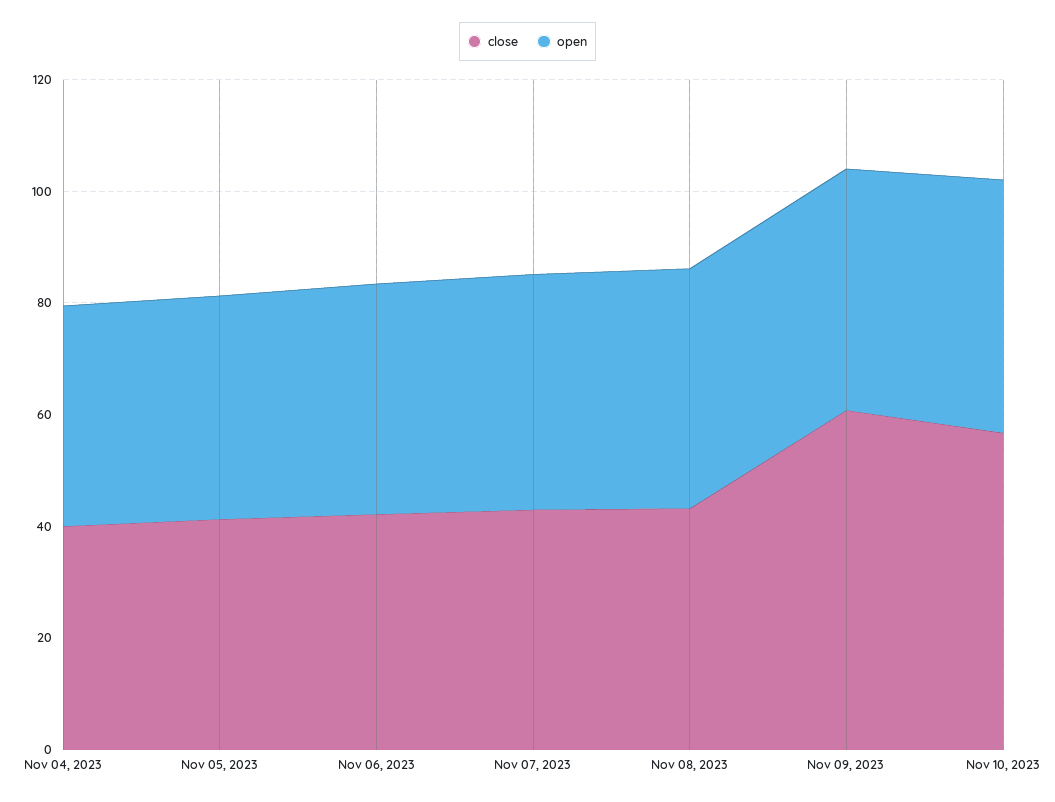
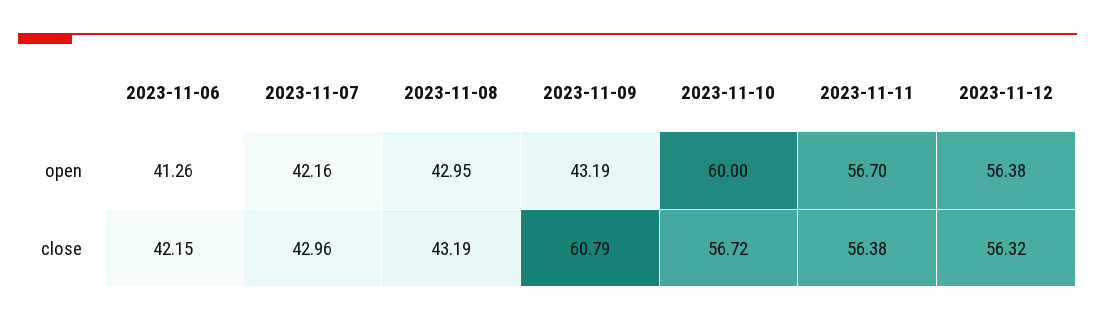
close, Nov 04, 2023: 40 -> none
open, Nov 04, 2023: 40 -> none
close, Nov 05, 2023: 40 -> none
open, Nov 05, 2023: 40 -> none
open, Nov 10, 2023: 45 -> 60
open, 2023-11-11: none -> 56.7
open, 2023-11-12: none -> 56.38
close, 2023-11-11: none -> 56.38
close, 2023-11-12: none -> 56.32

